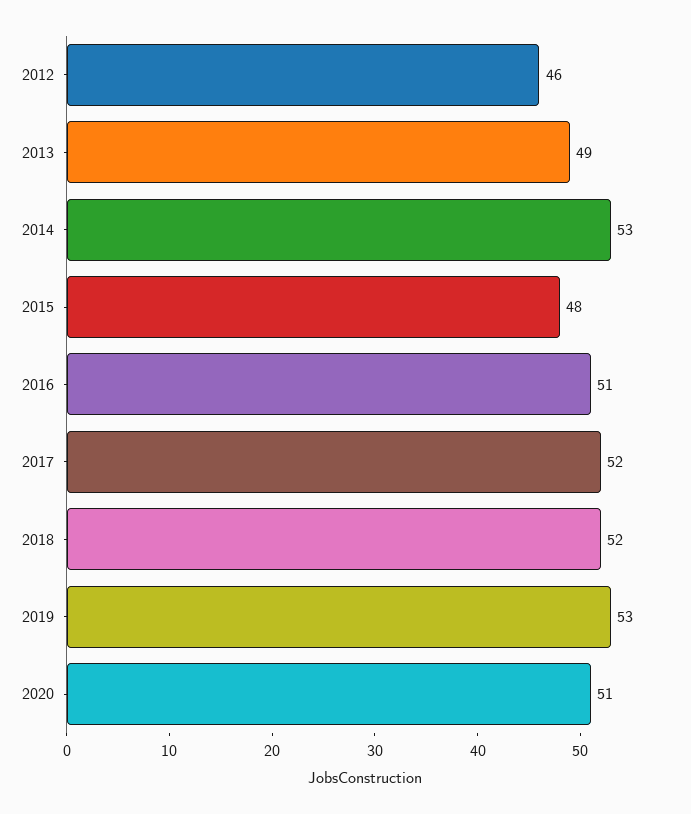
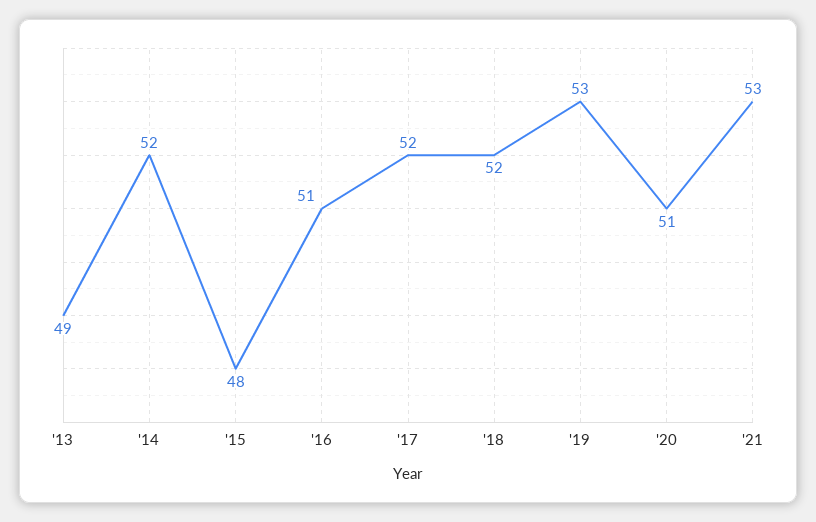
2012: 46 -> none
2014: 53 -> 52
'21: none -> 53

